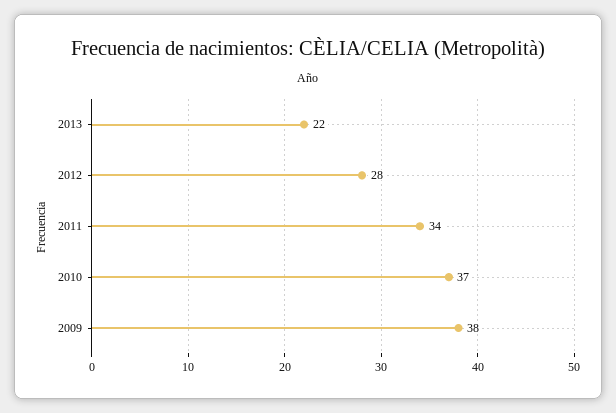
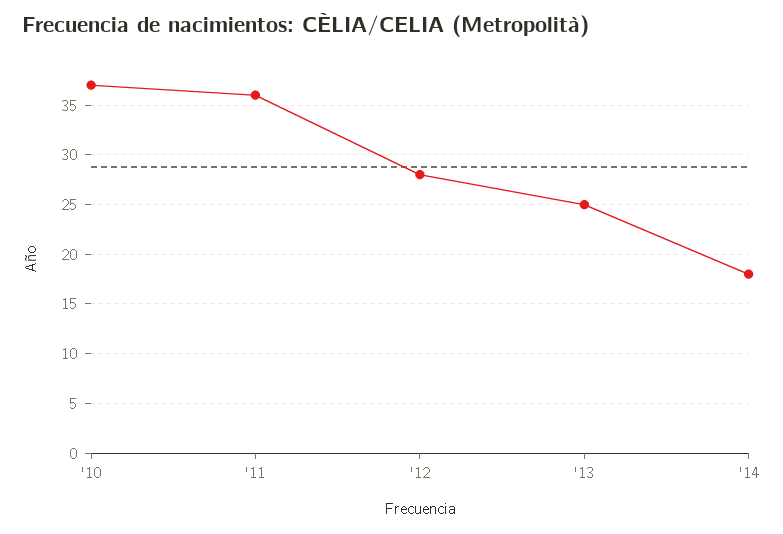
2013: 22 -> 25
2011: 34 -> 36
2009: 38 -> none
'14: none -> 18

